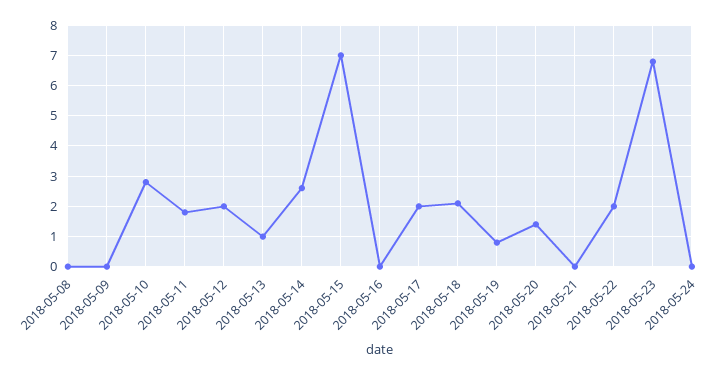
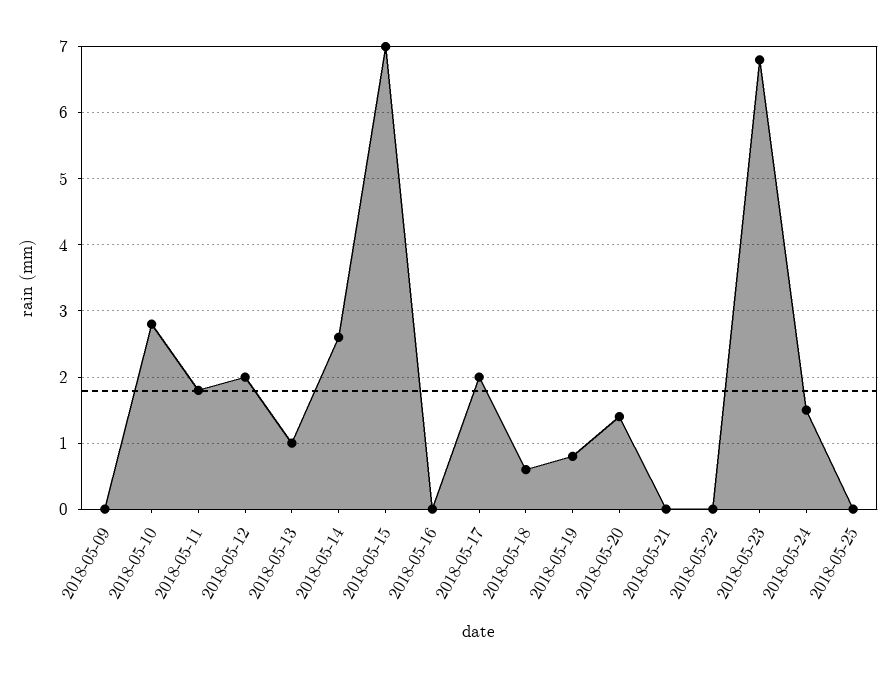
2018-05-08: 0 -> none
2018-05-18: 2 -> 0.6
2018-05-22: 2 -> 0
2018-05-24: 0 -> 1.5
2018-05-25: none -> 0

